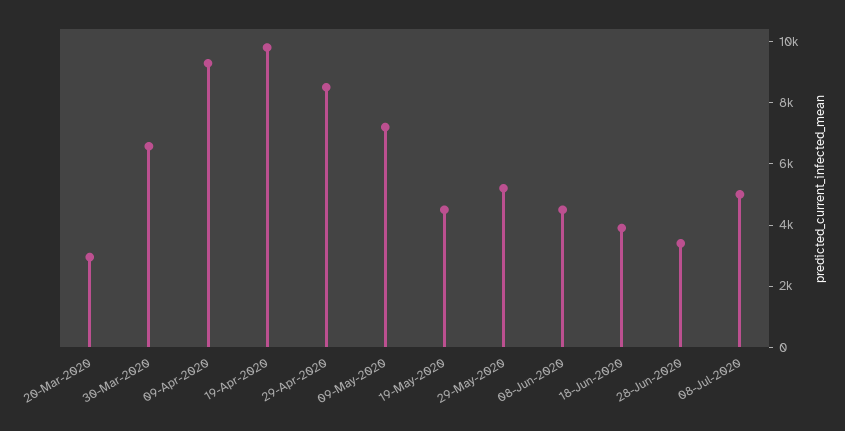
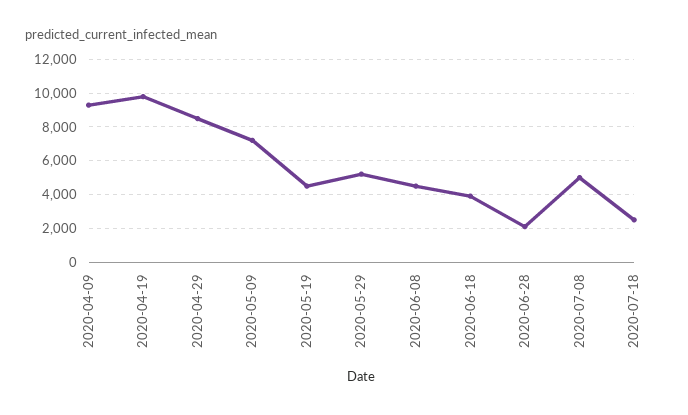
20-Mar-2020: 3000 -> none
30-Mar-2020: 6500 -> none
28-Jun-2020: 3500 -> 2000
2020-07-18: none -> 2500

